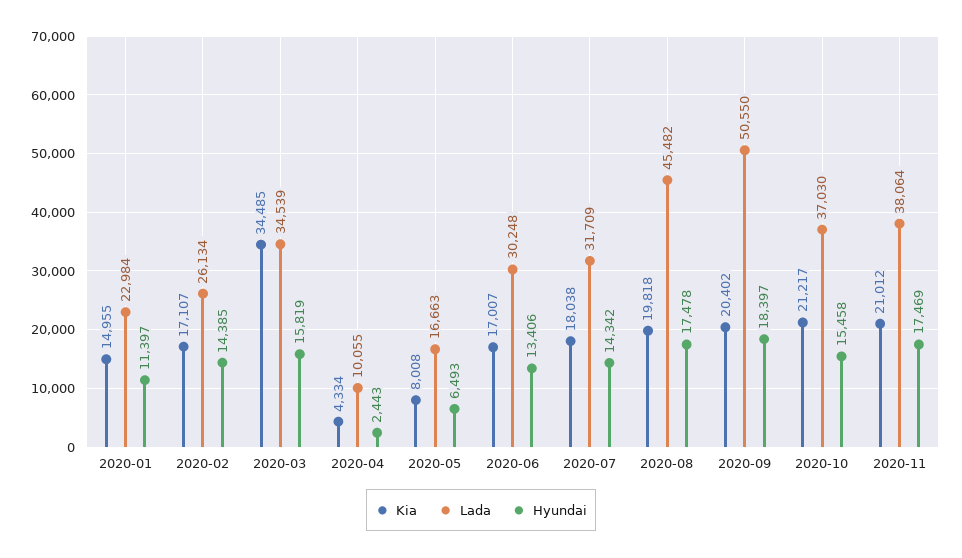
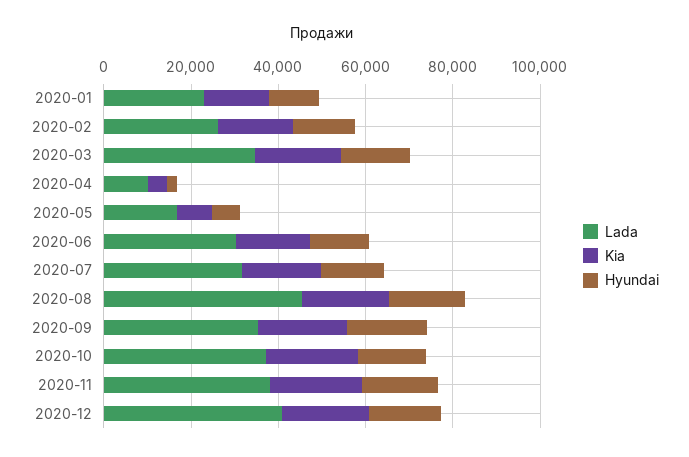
Kia, 2020-03: 34485 -> 20000
Lada, 2020-09: 50550 -> 35000
Lada, 2020-12: none -> 40000
Kia, 2020-12: none -> 20000
Hyundai, 2020-12: none -> 15000

